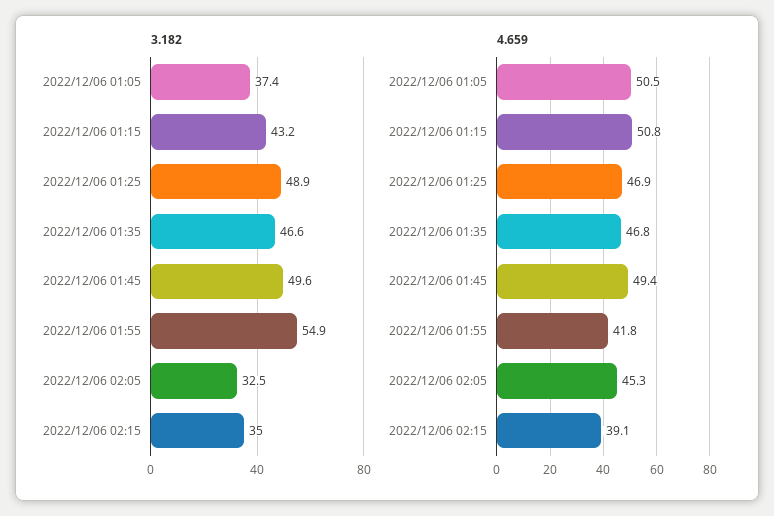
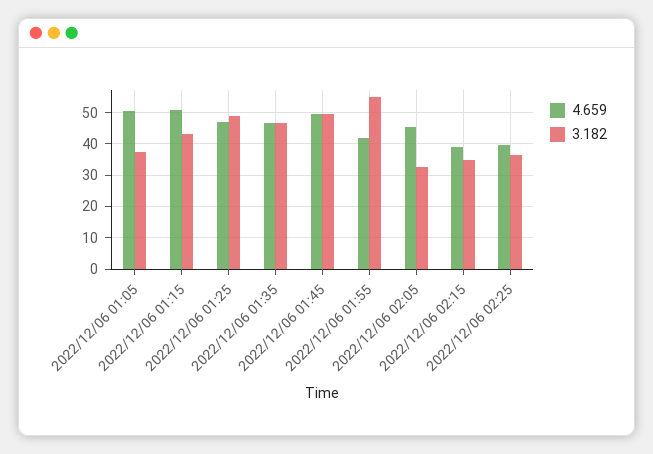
4.659, 2022/12/06 02:25: none -> 40
3.182, 2022/12/06 02:25: none -> 36

